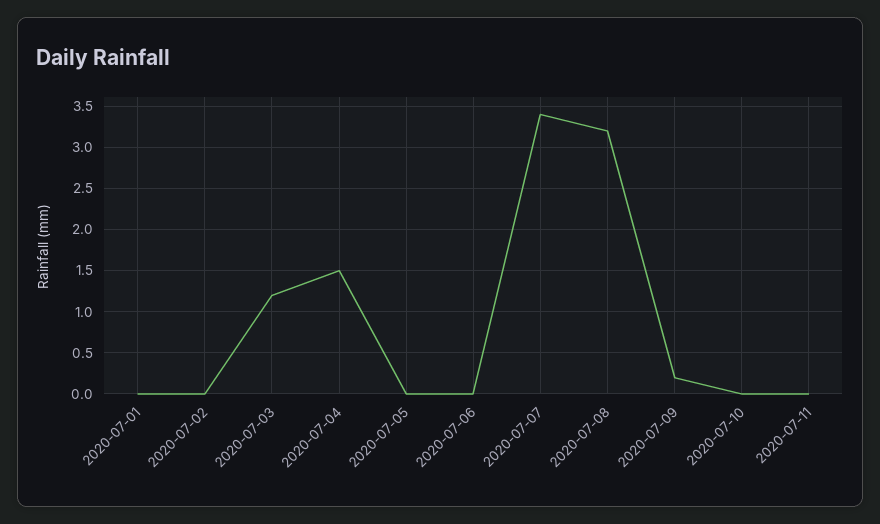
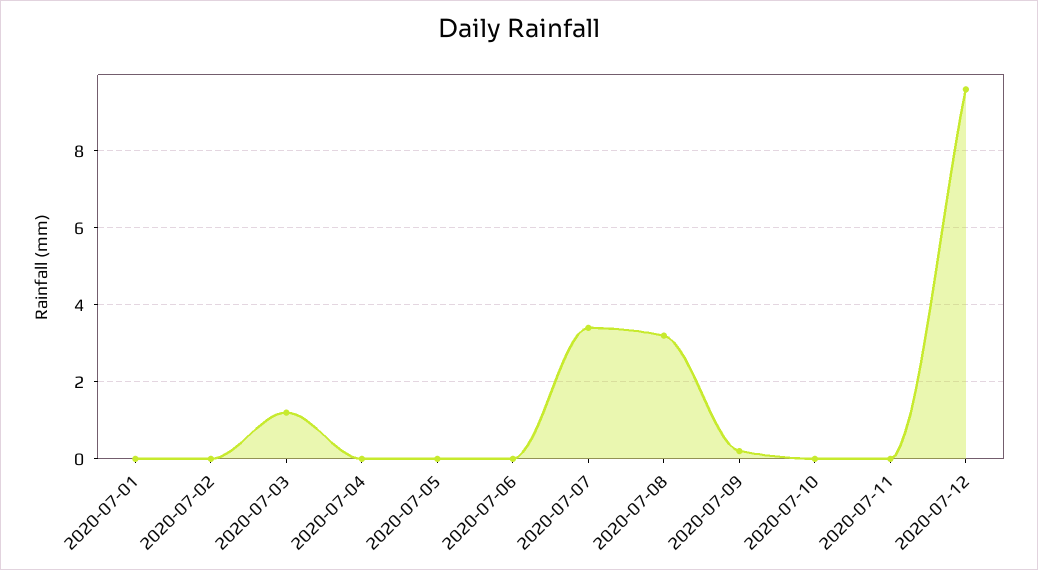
2020-07-04: 1.5 -> 0
2020-07-12: none -> 9.5

